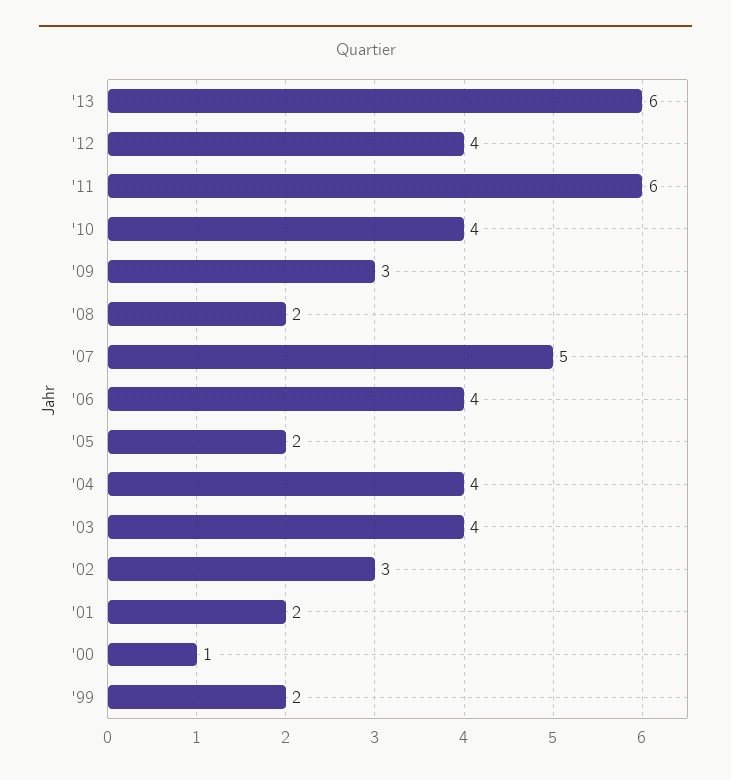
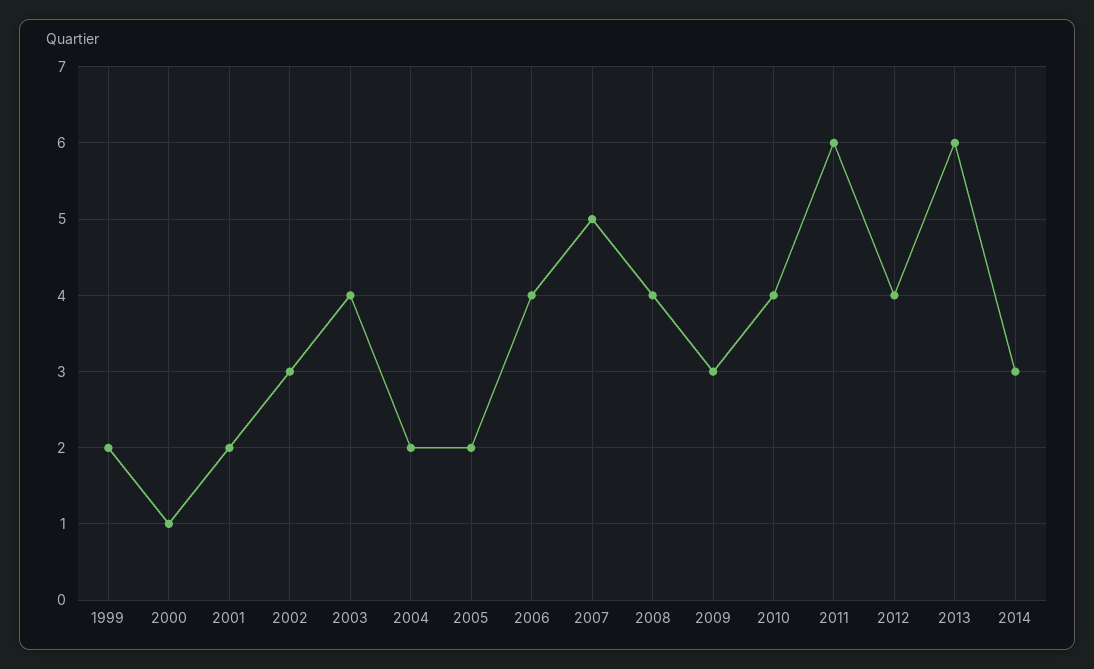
'08: 2 -> 4
'04: 4 -> 2
2014: none -> 3

